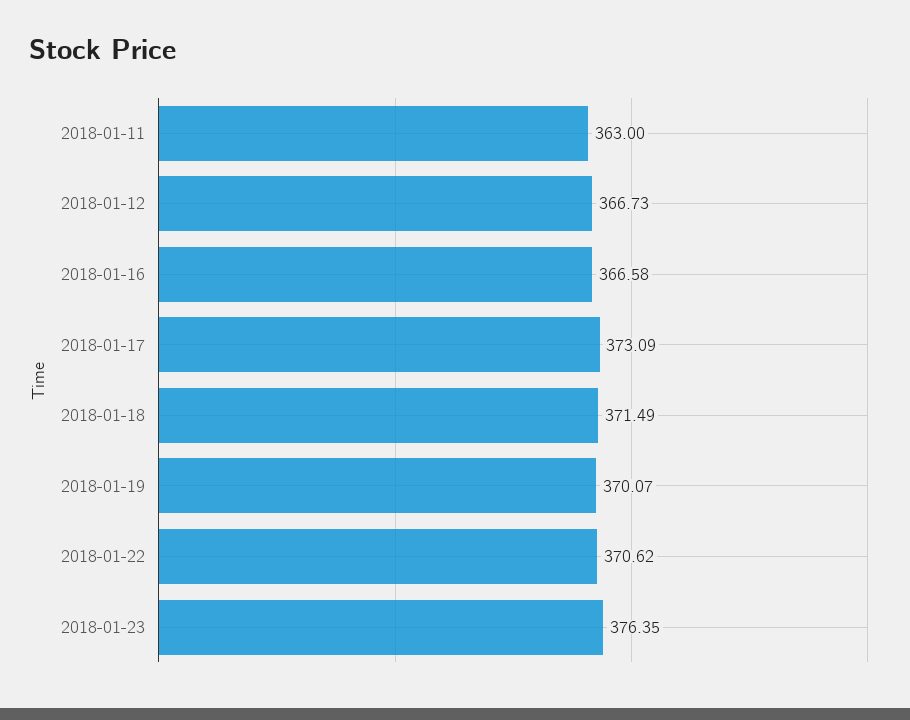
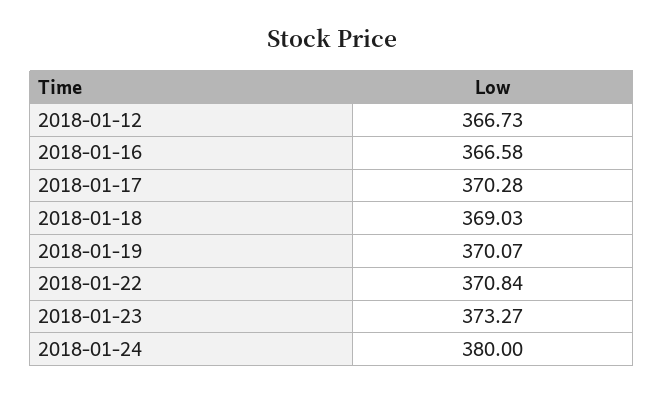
2018-01-11: 363 -> none
2018-01-17: 373.09 -> 370.28
2018-01-18: 371.49 -> 369.03
2018-01-22: 370.62 -> 370.84
2018-01-23: 376.35 -> 373.27
2018-01-24: none -> 380

